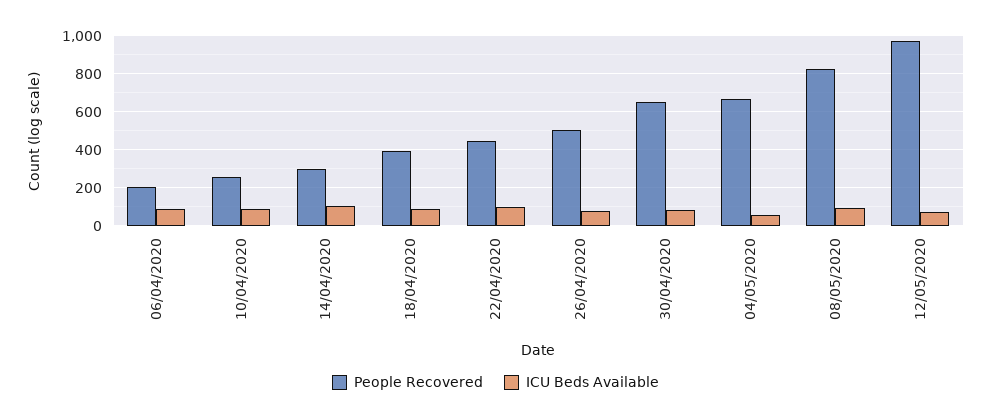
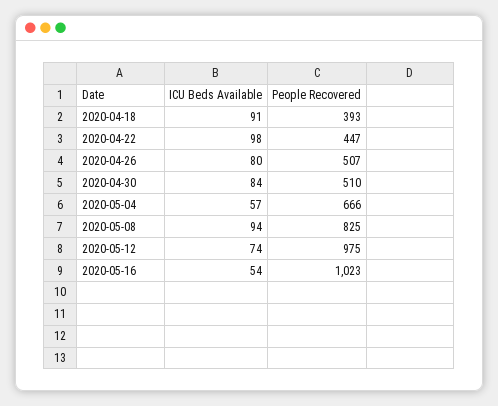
People Recovered, 06/04/2020: 200 -> none
ICU Beds Available, 06/04/2020: 100 -> none
People Recovered, 10/04/2020: 250 -> none
ICU Beds Available, 10/04/2020: 100 -> none
People Recovered, 14/04/2020: 300 -> none
ICU Beds Available, 14/04/2020: 100 -> none
People Recovered, 30/04/2020: 650 -> 510
ICU Beds Available, 2020-05-16: none -> 54
People Recovered, 2020-05-16: none -> 1023

